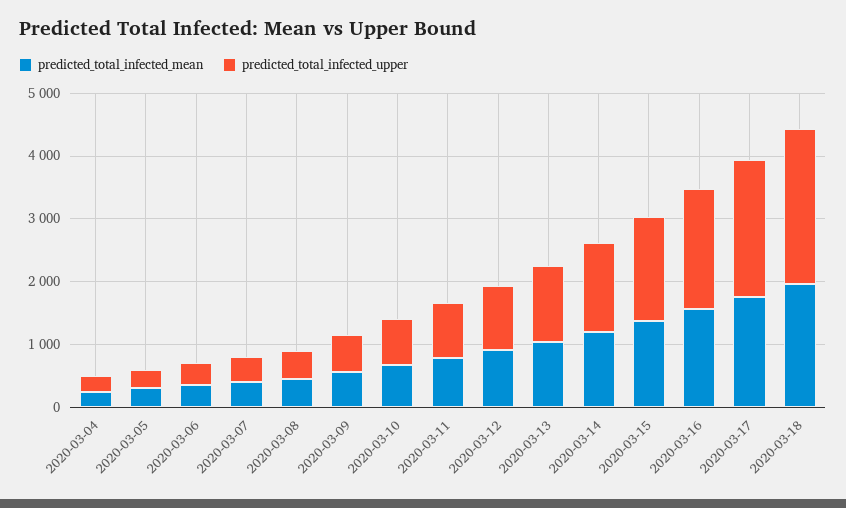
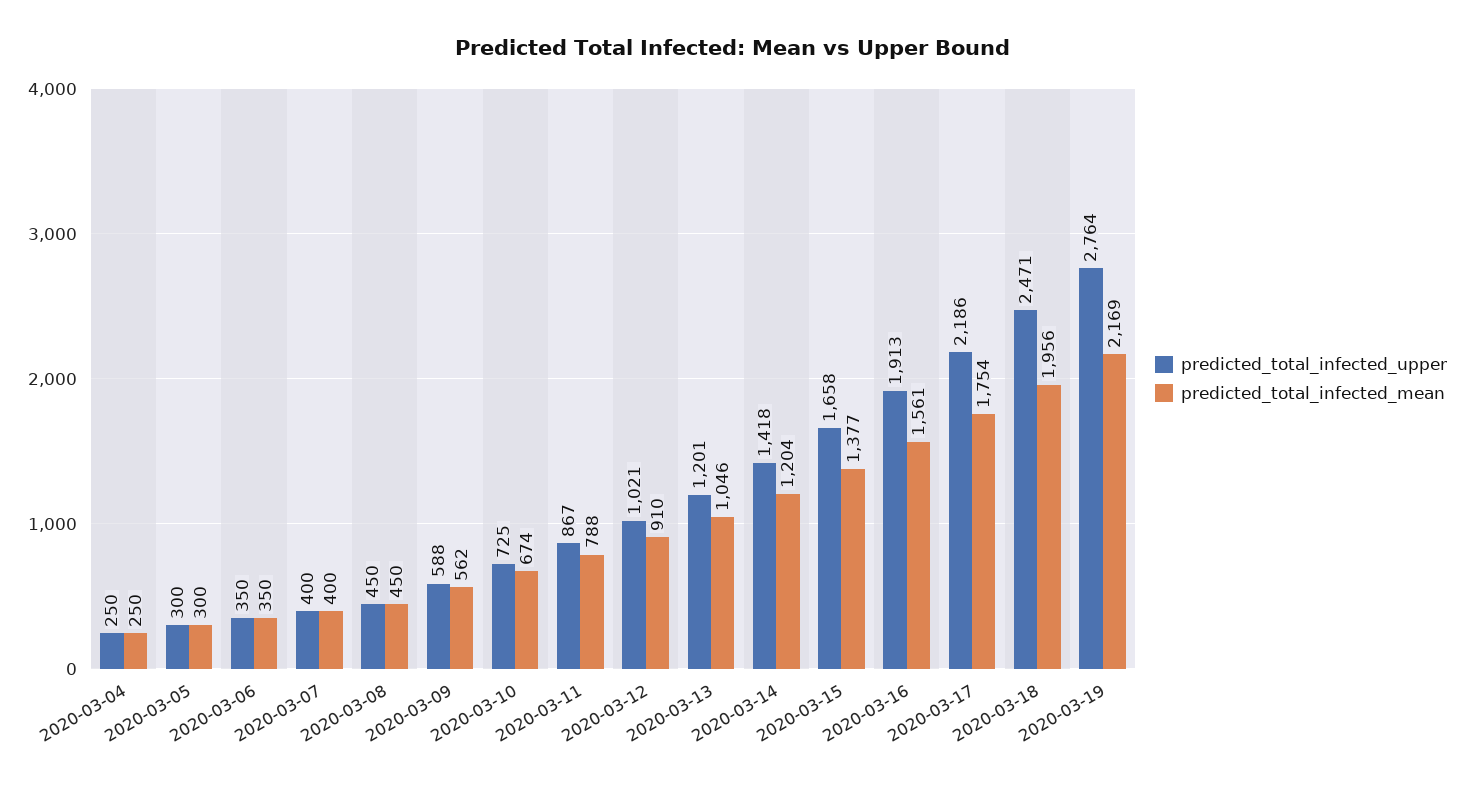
predicted_total_infected_upper, 2020-03-19: none -> 2764
predicted_total_infected_mean, 2020-03-19: none -> 2169

